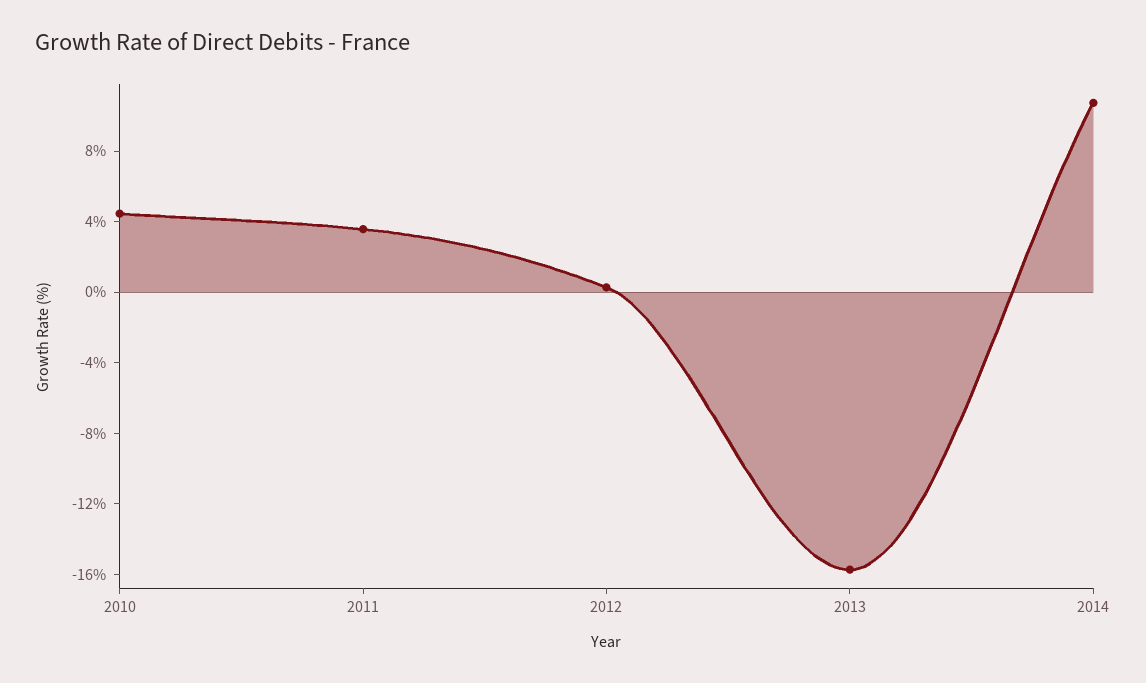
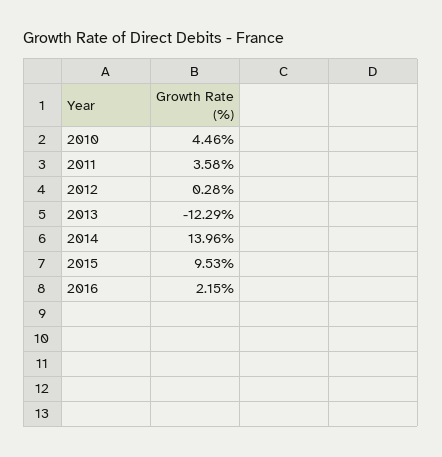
2013: -16 -> -12.29
2014: 11 -> 13.96
2015: none -> 9.53
2016: none -> 2.15

